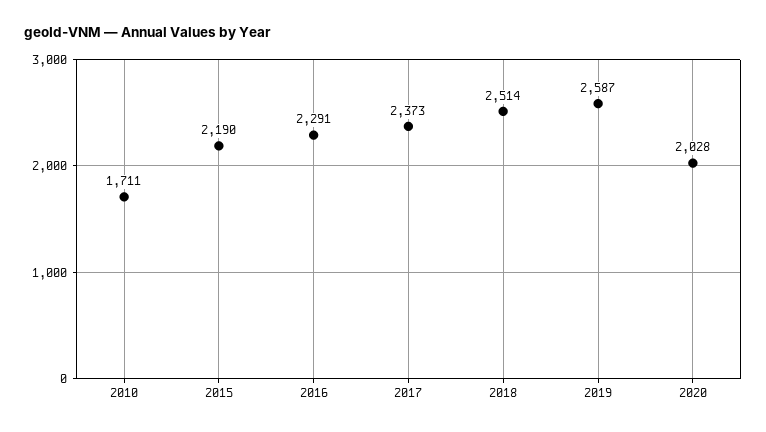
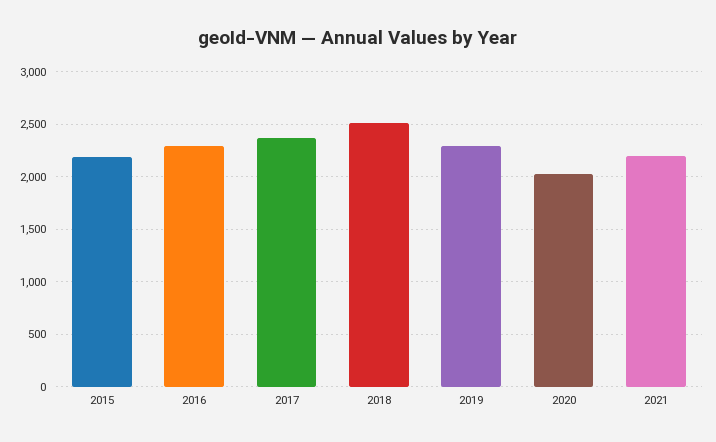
2010: 1711 -> none
2019: 2587 -> 2300
2021: none -> 2200

